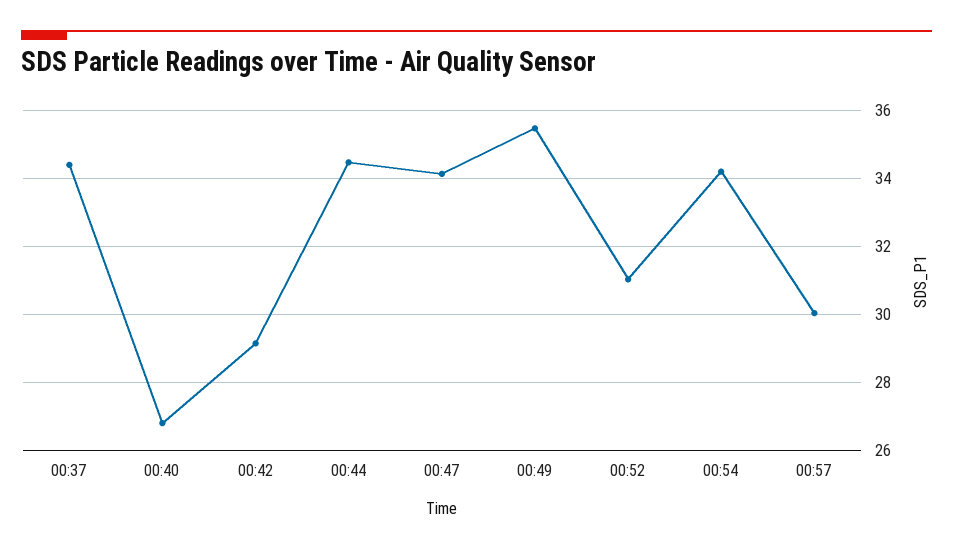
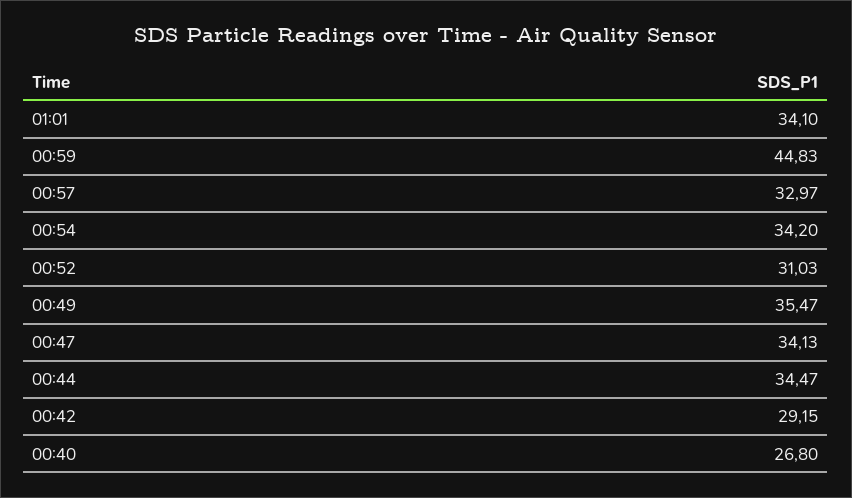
00:37: 34.4 -> none
00:57: 30 -> 32.97
01:01: none -> 34.1
00:59: none -> 44.83

